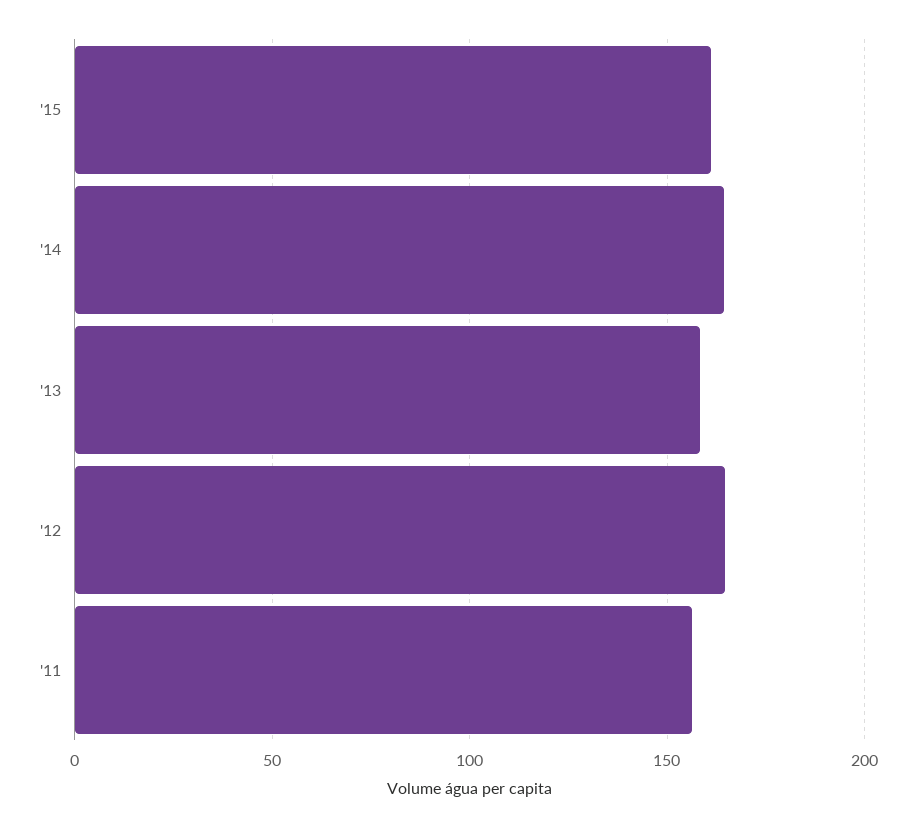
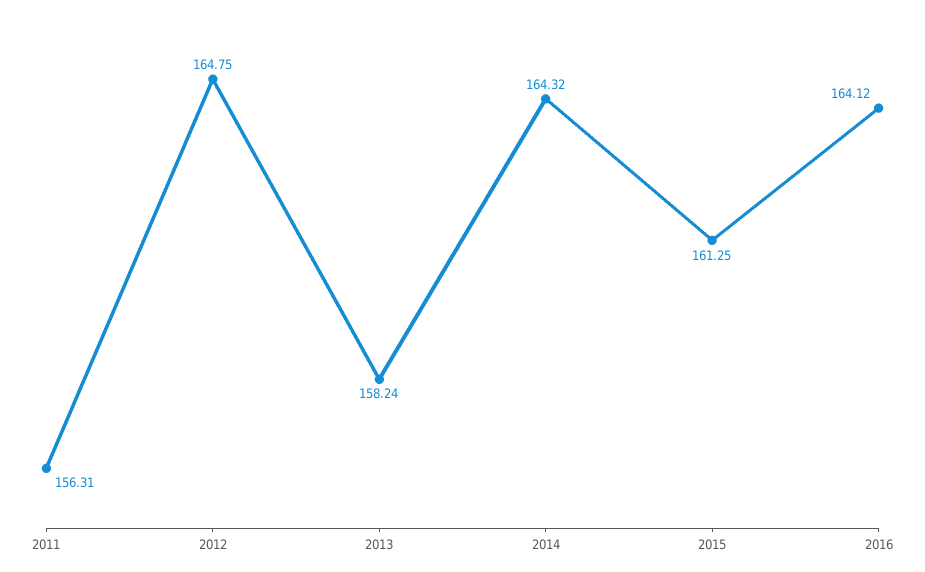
2016: none -> 164.12

